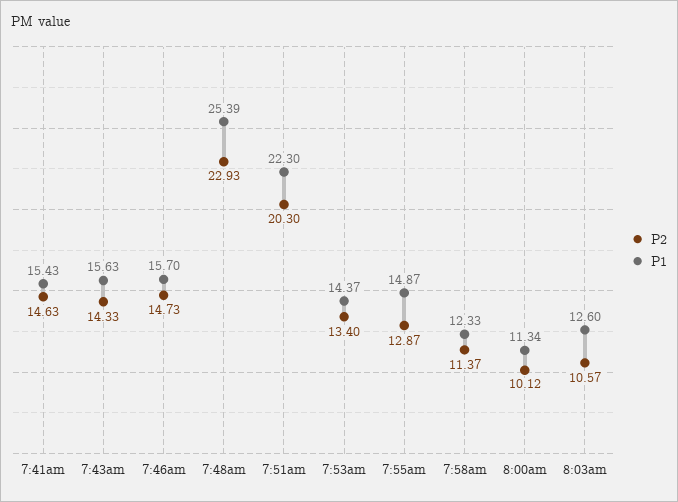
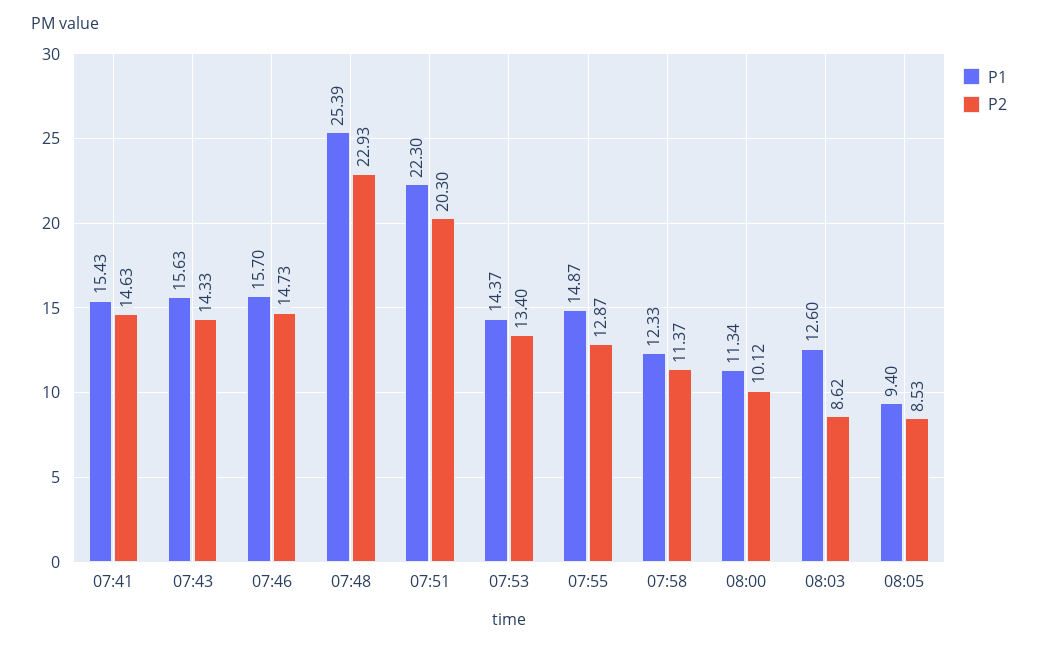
P2, 8:03am: 10.57 -> 8.62
P1, 08:05: none -> 9.4
P2, 08:05: none -> 8.53

